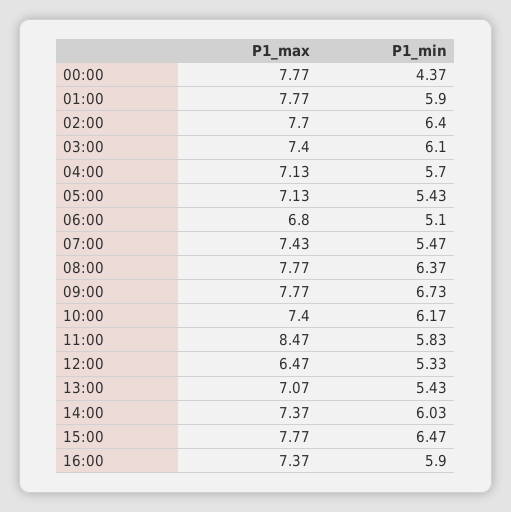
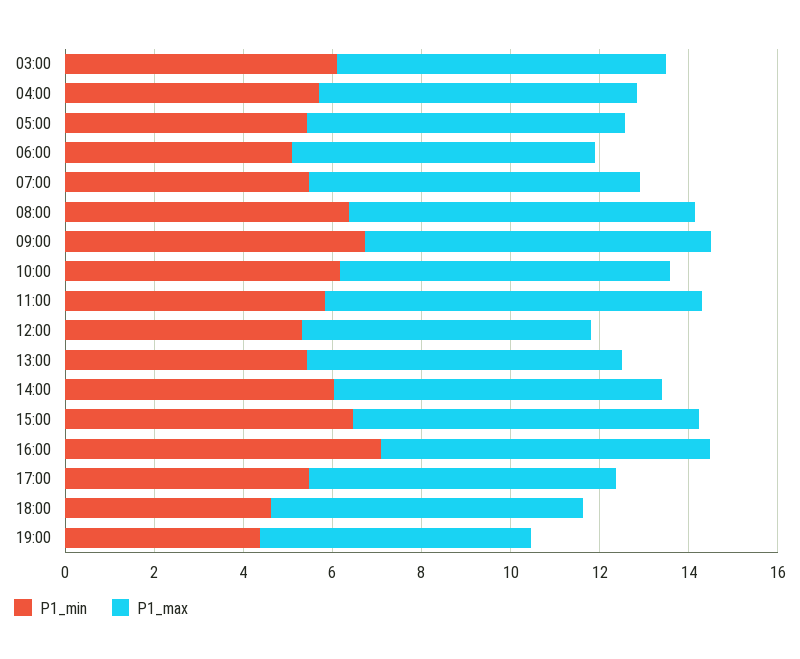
P1_max, 00:00: 7.77 -> none
P1_min, 00:00: 4.37 -> none
P1_max, 01:00: 7.77 -> none
P1_min, 01:00: 5.9 -> none
P1_max, 02:00: 7.7 -> none
P1_min, 02:00: 6.4 -> none
P1_min, 16:00: 5.9 -> 7
P1_min, 17:00: none -> 5.5
P1_max, 17:00: none -> 7
P1_min, 18:00: none -> 4.5
P1_max, 18:00: none -> 7
P1_min, 19:00: none -> 4.5
P1_max, 19:00: none -> 6

